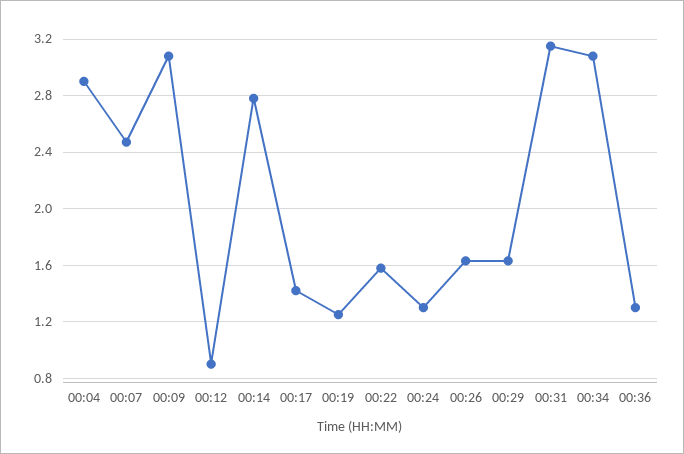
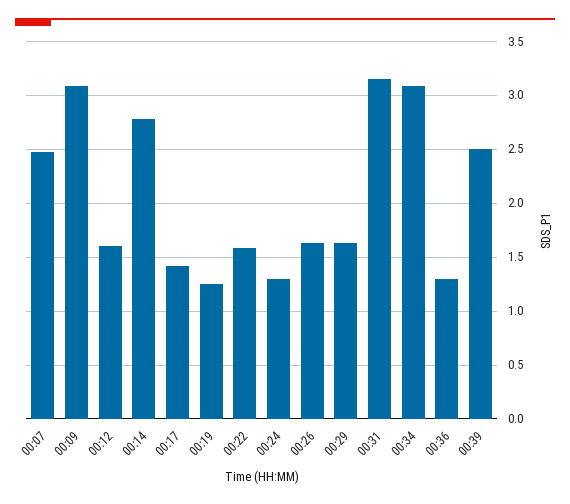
00:04: 2.9 -> none
00:12: 0.9 -> 1.6
00:39: none -> 2.5

